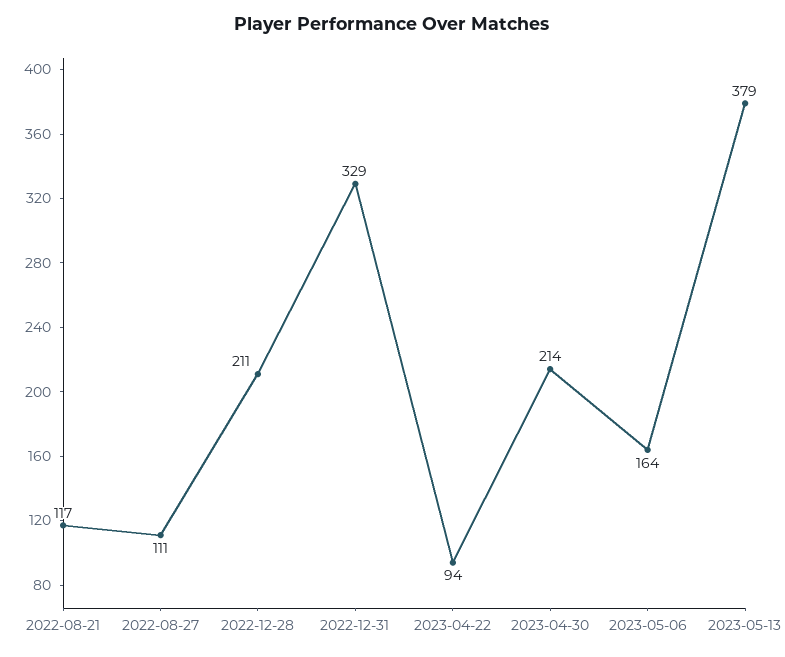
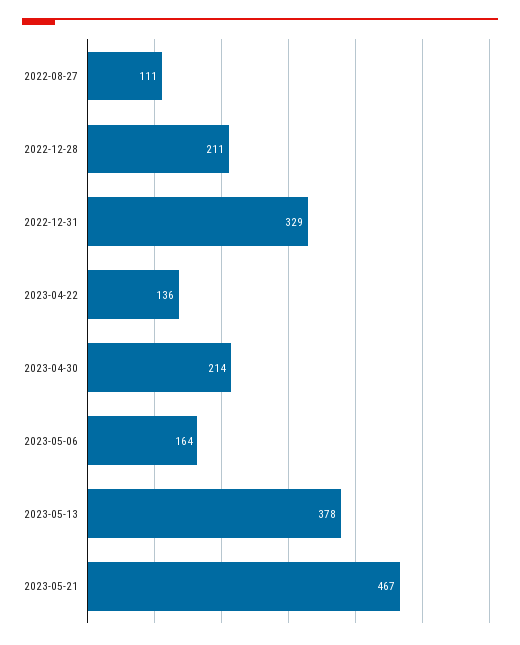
2022-08-21: 117 -> none
2023-04-22: 94 -> 136
2023-05-13: 379 -> 378
2023-05-21: none -> 467

